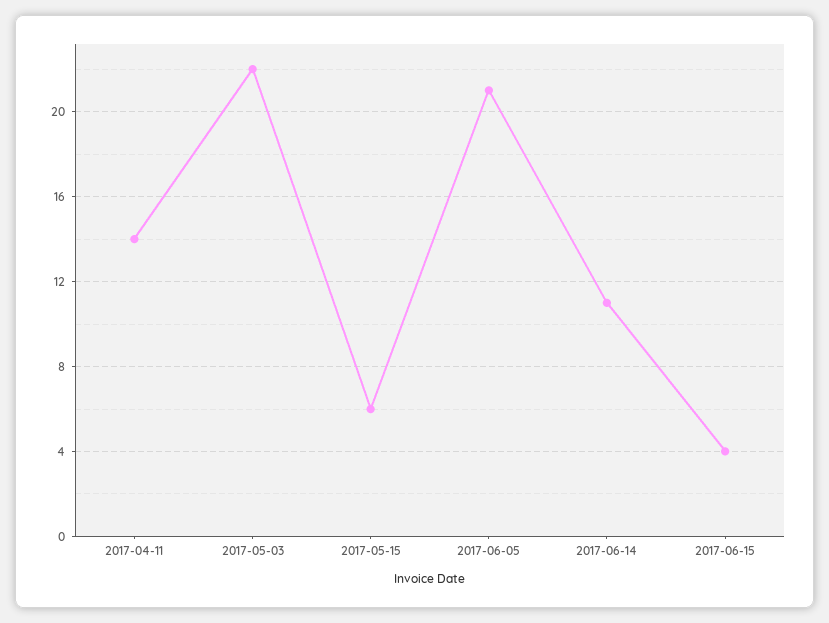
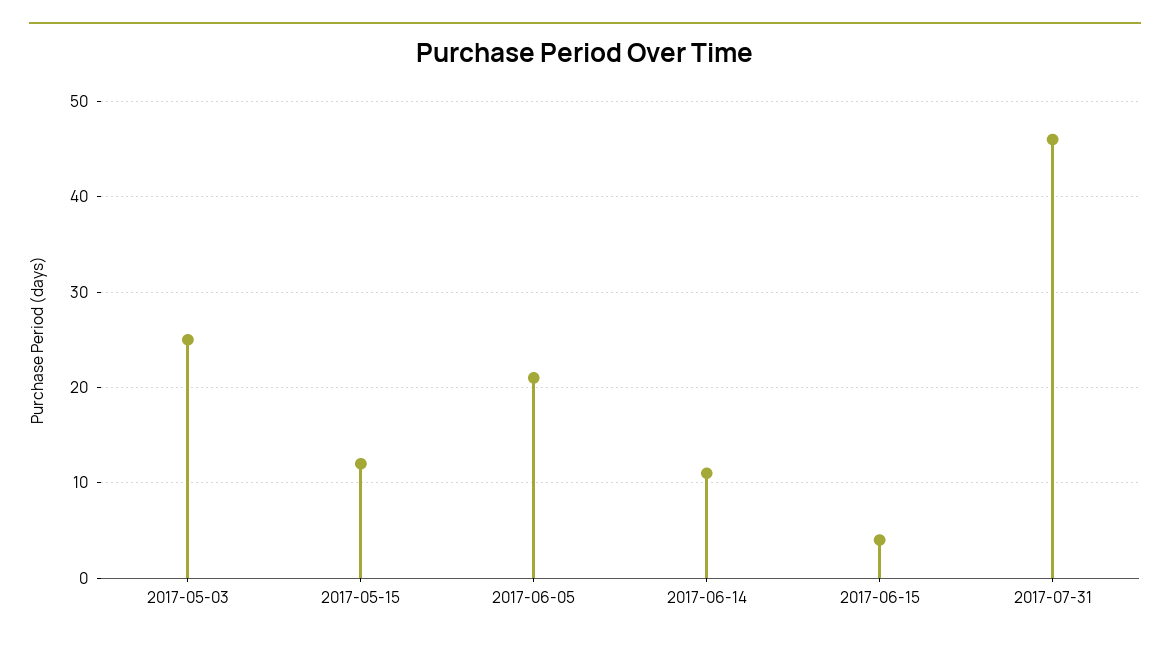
2017-04-11: 14 -> none
2017-05-03: 22 -> 25
2017-05-15: 6 -> 12
2017-07-31: none -> 46

